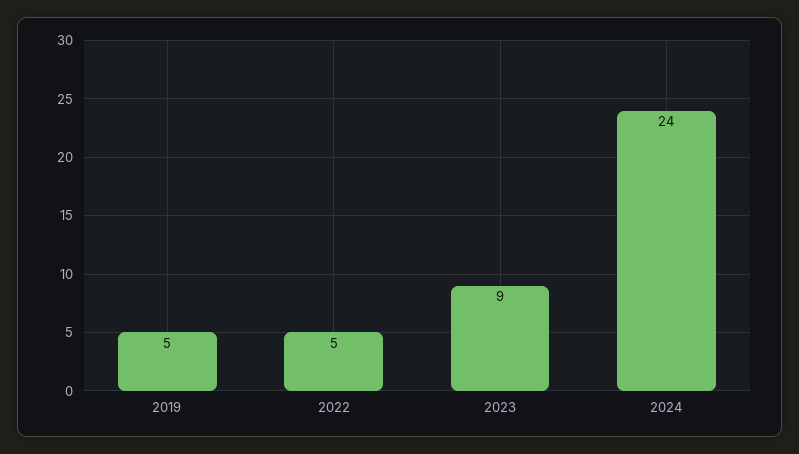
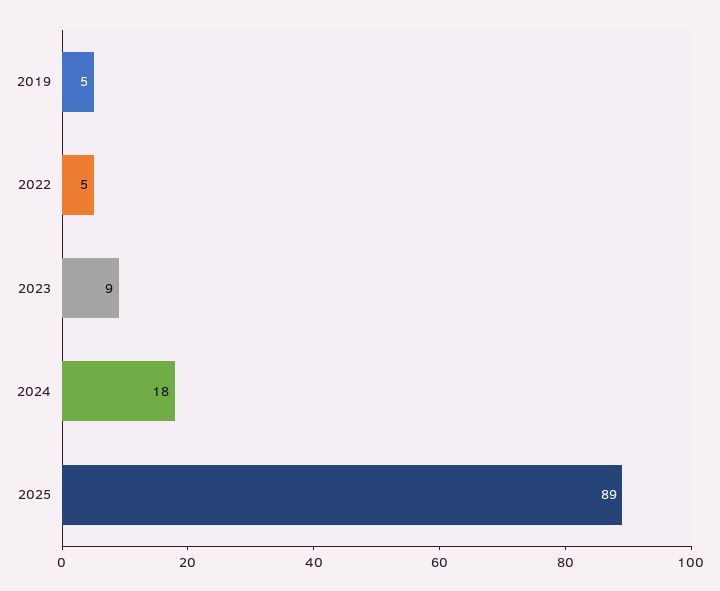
2024: 24 -> 18
2025: none -> 89

